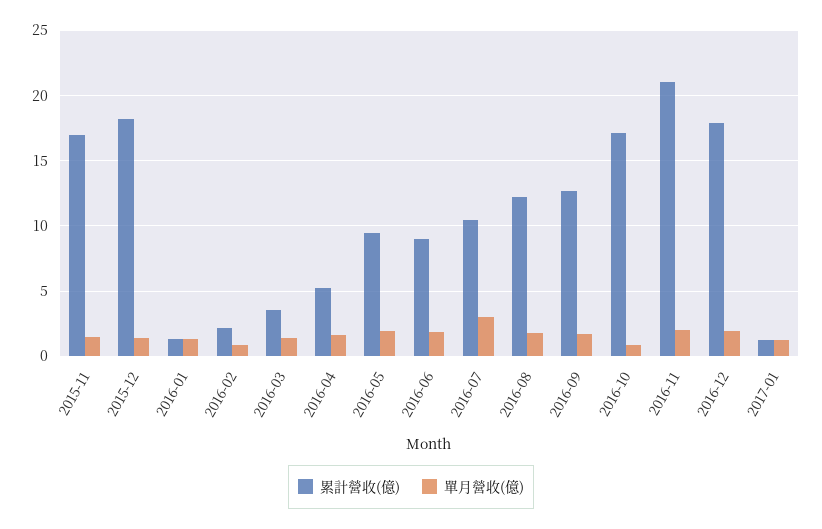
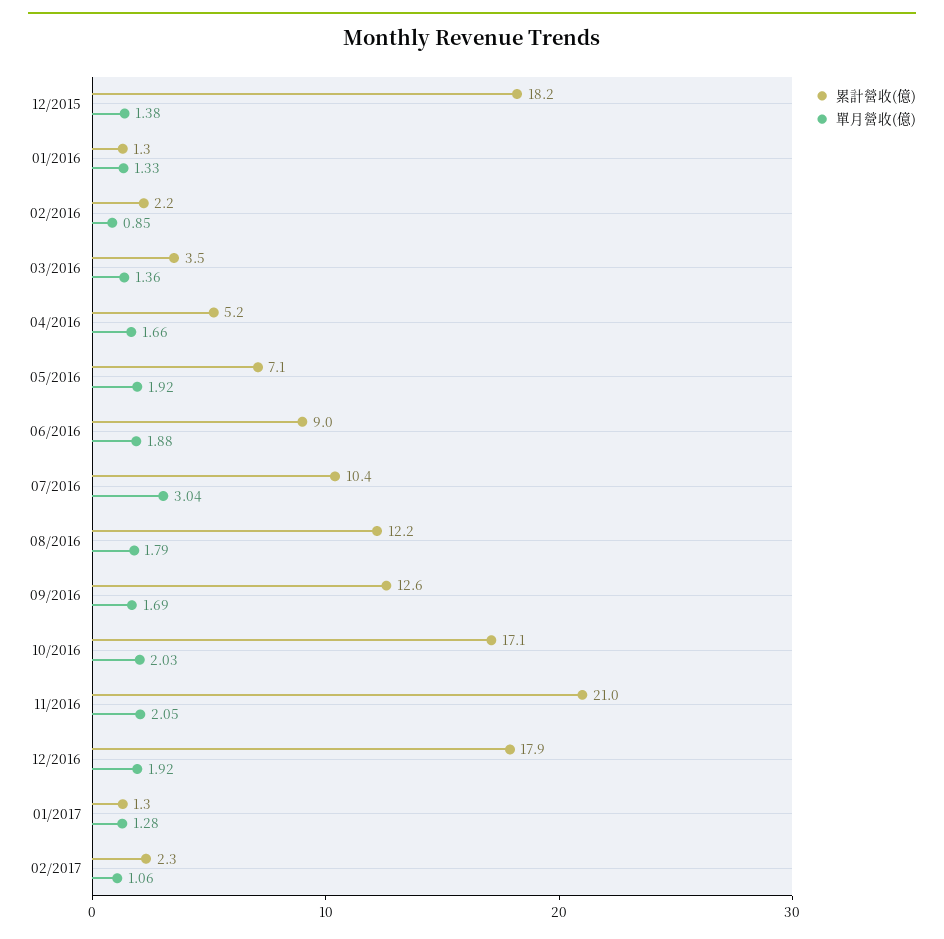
累計營收(億), 2015-11: 17 -> none
單月營收(億), 2015-11: 1.5 -> none
累計營收(億), 2016-05: 9.5 -> 7.1
單月營收(億), 2016-10: 1 -> 2.03
累計營收(億), 02/2017: none -> 2.3
單月營收(億), 02/2017: none -> 1.06

